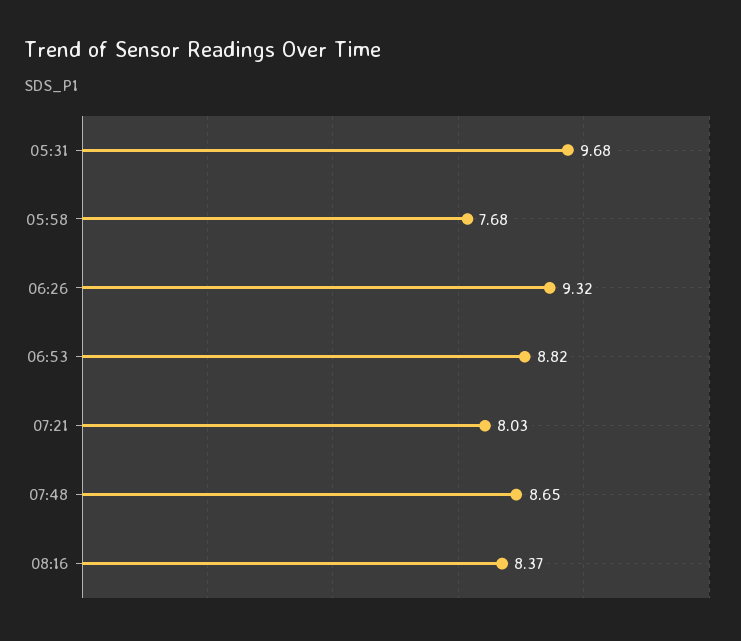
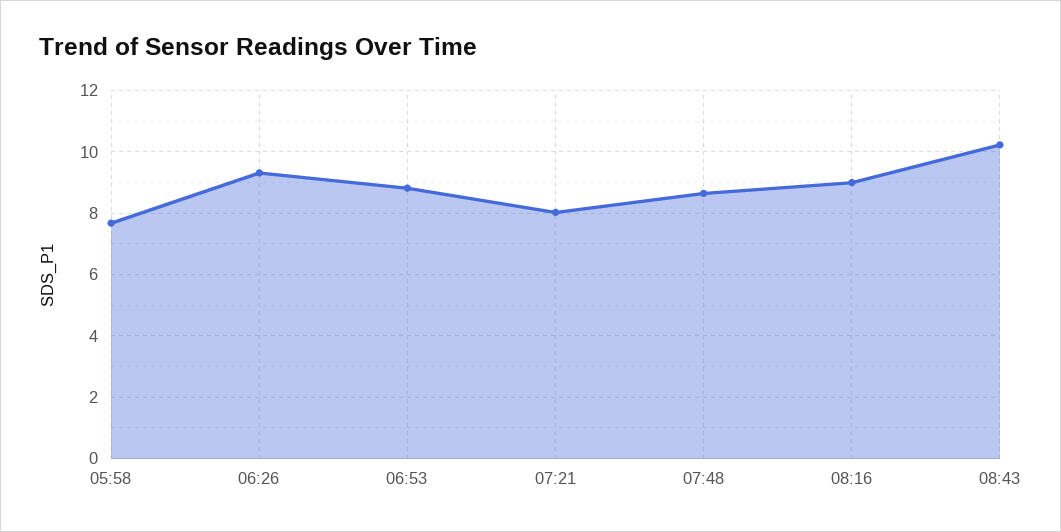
05:31: 9.68 -> none
08:16: 8.37 -> 9
08:43: none -> 10.2

